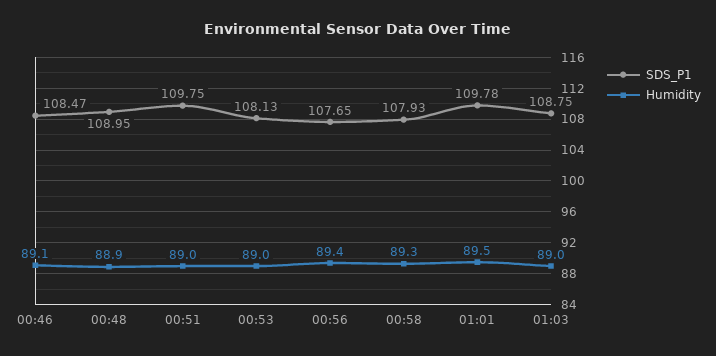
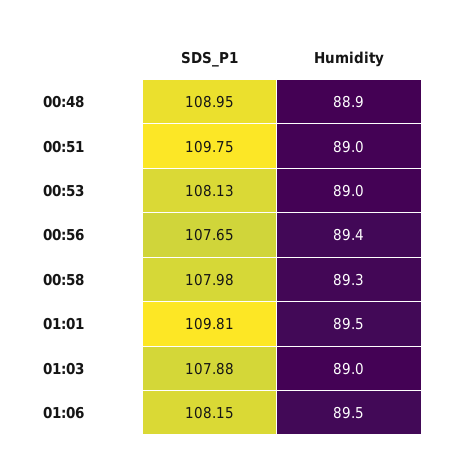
SDS_P1, 00:46: 108.47 -> none
Humidity, 00:46: 89.1 -> none
SDS_P1, 00:58: 107.93 -> 107.98
SDS_P1, 01:01: 109.78 -> 109.81
SDS_P1, 01:03: 108.75 -> 107.88
SDS_P1, 01:06: none -> 108.15
Humidity, 01:06: none -> 89.5

